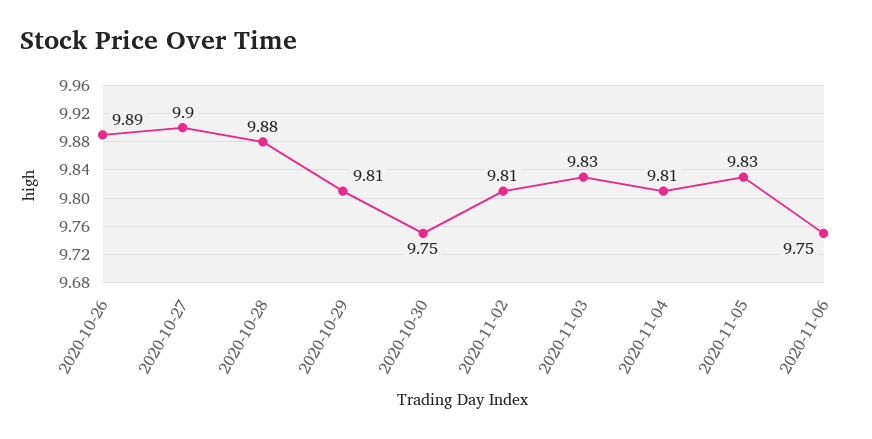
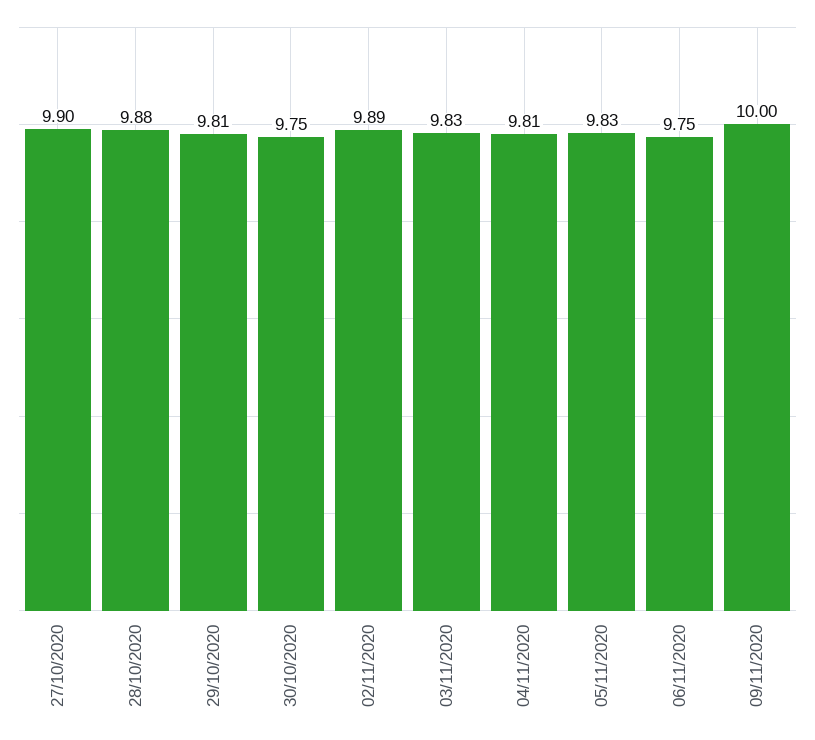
2020-10-26: 9.89 -> none
2020-11-02: 9.81 -> 9.89
09/11/2020: none -> 10

